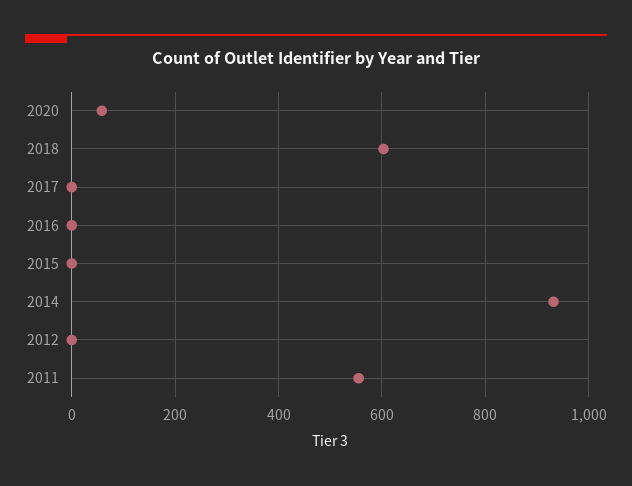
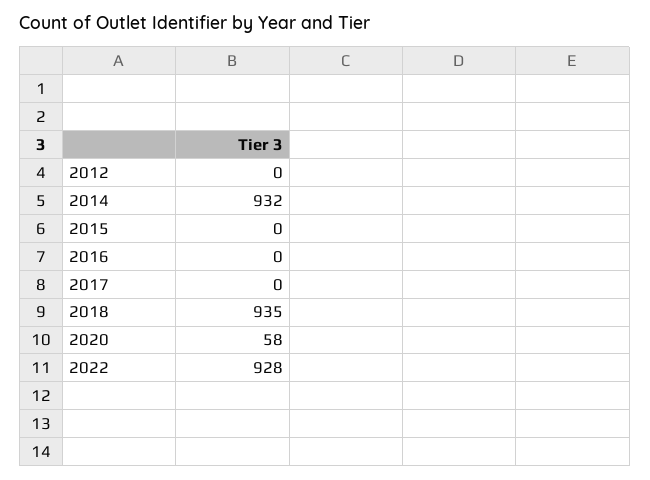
2018: 600 -> 935
2011: 560 -> none
2022: none -> 928

